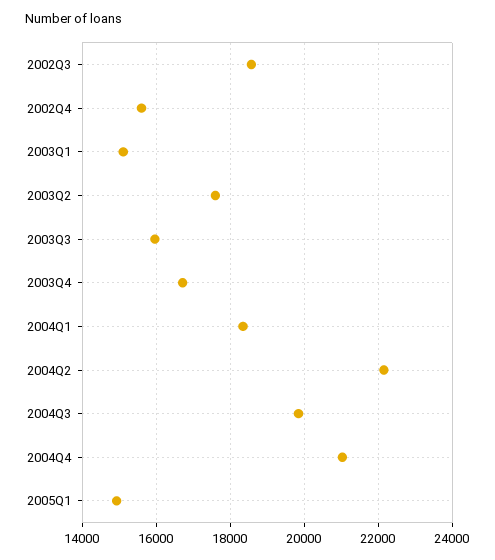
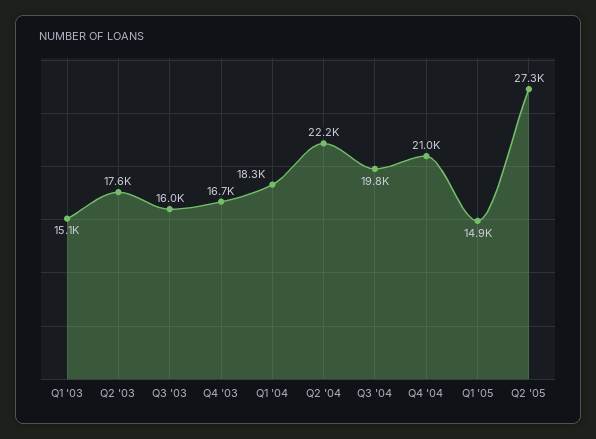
2002Q3: 18600 -> none
2002Q4: 15600 -> none
Q2 '05: none -> 27300

